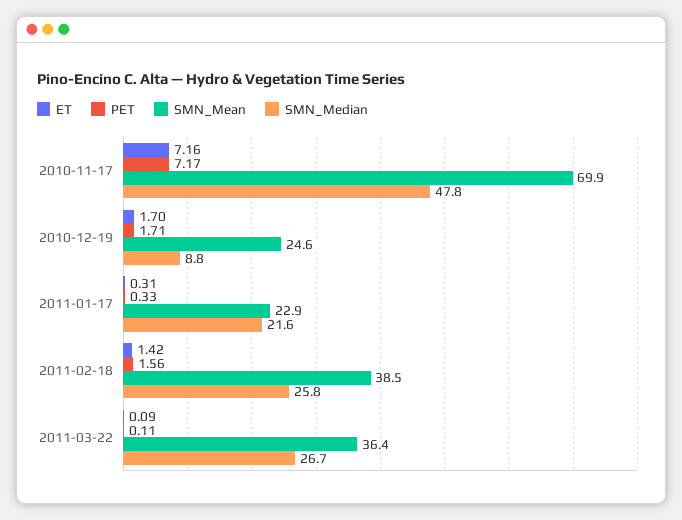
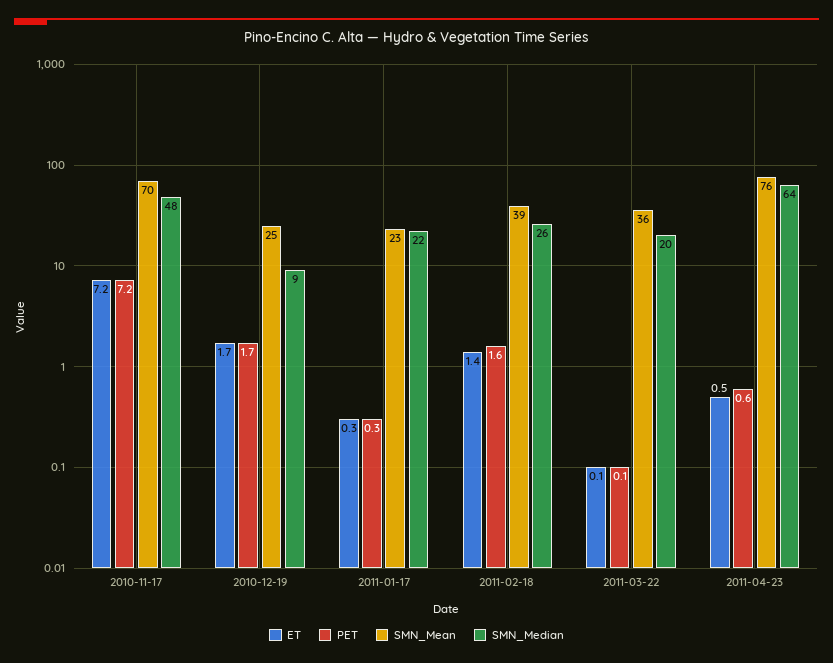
SMN_Median, 2011-03-22: 26.7 -> 20
ET, 2011-04-23: none -> 0.5
PET, 2011-04-23: none -> 0.6
SMN_Mean, 2011-04-23: none -> 76
SMN_Median, 2011-04-23: none -> 64

